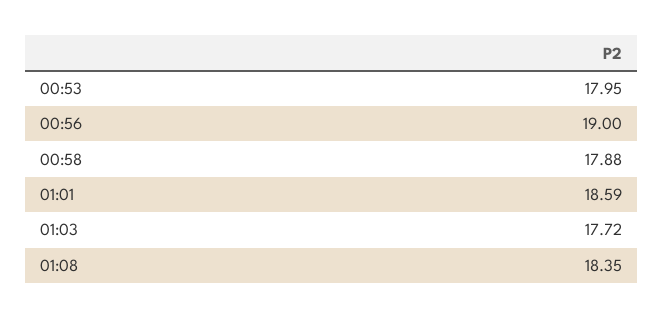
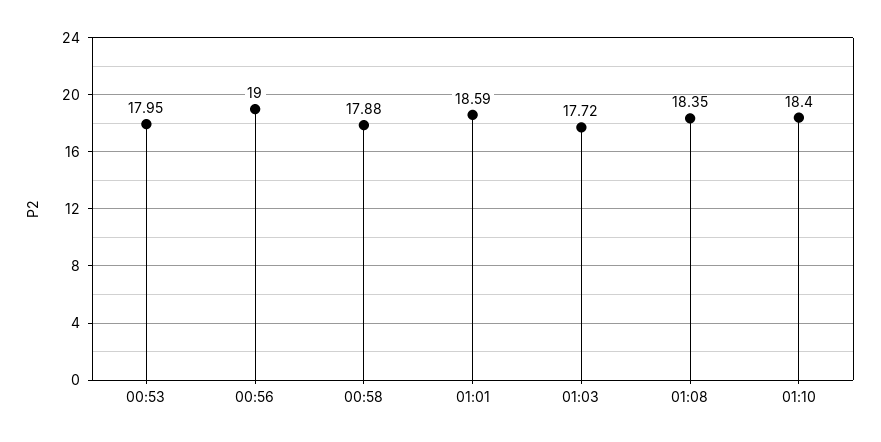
01:10: none -> 18.4

